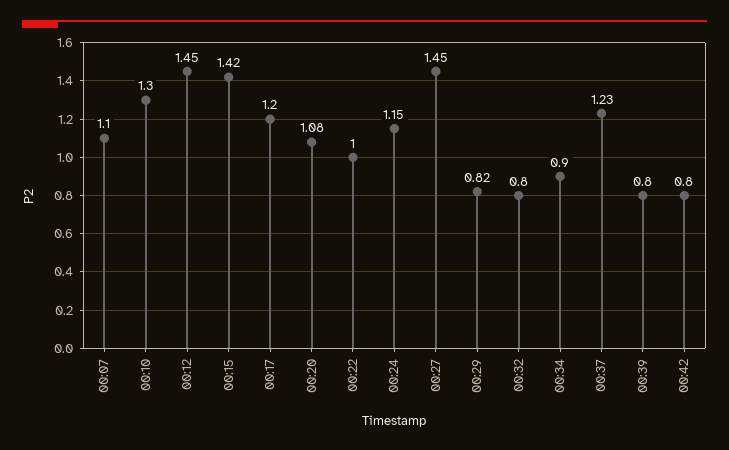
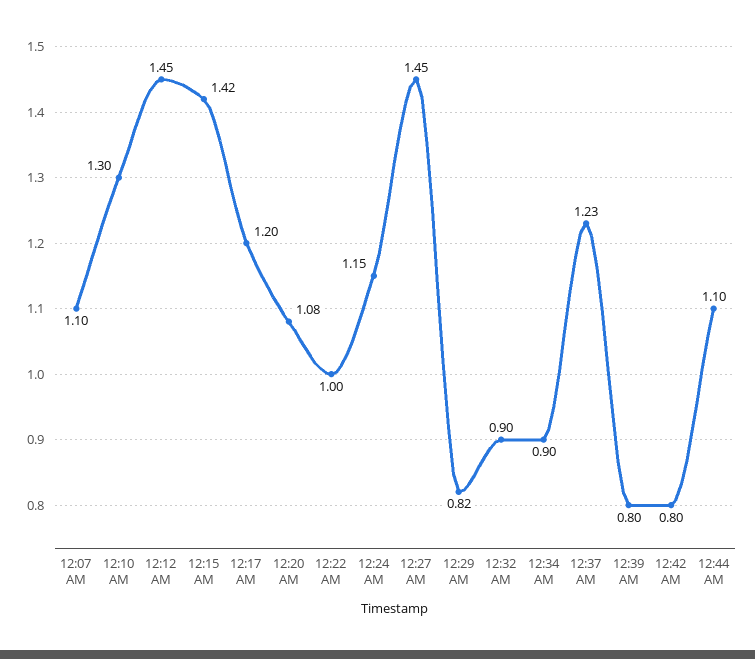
00:32: 0.8 -> 0.9
12:44 AM: none -> 1.1

